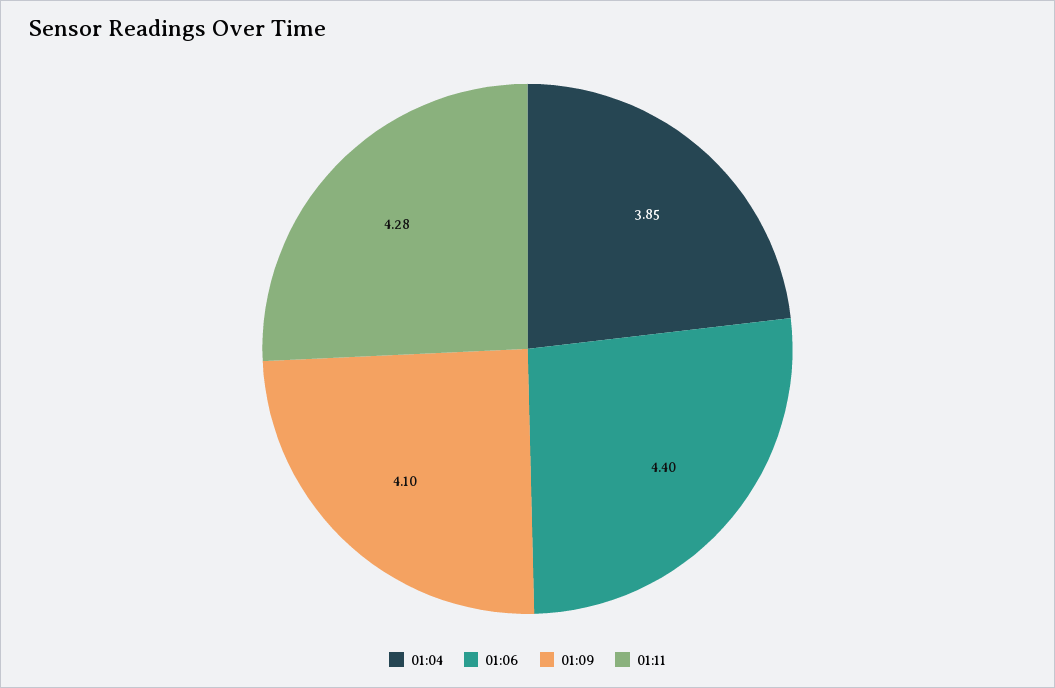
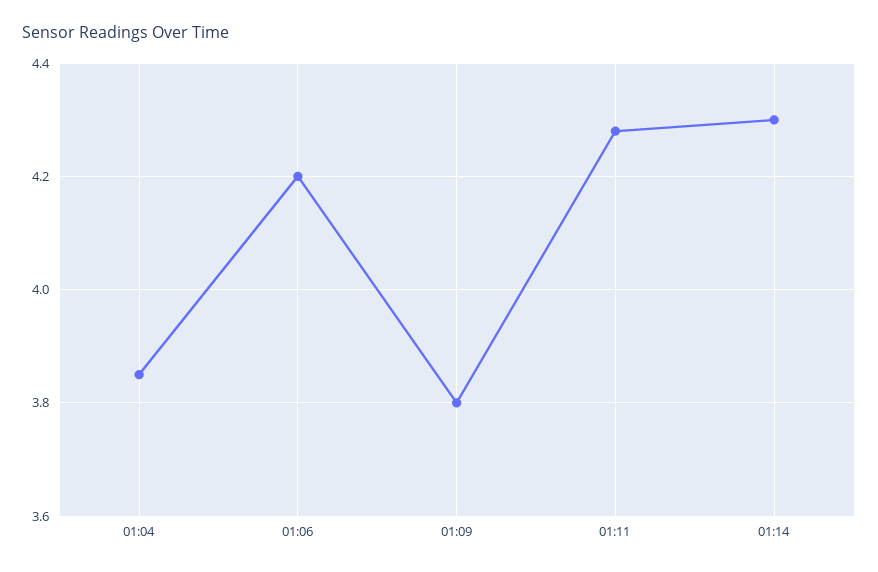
01:06: 4.4 -> 4.2
01:09: 4.1 -> 3.8
01:14: none -> 4.3

